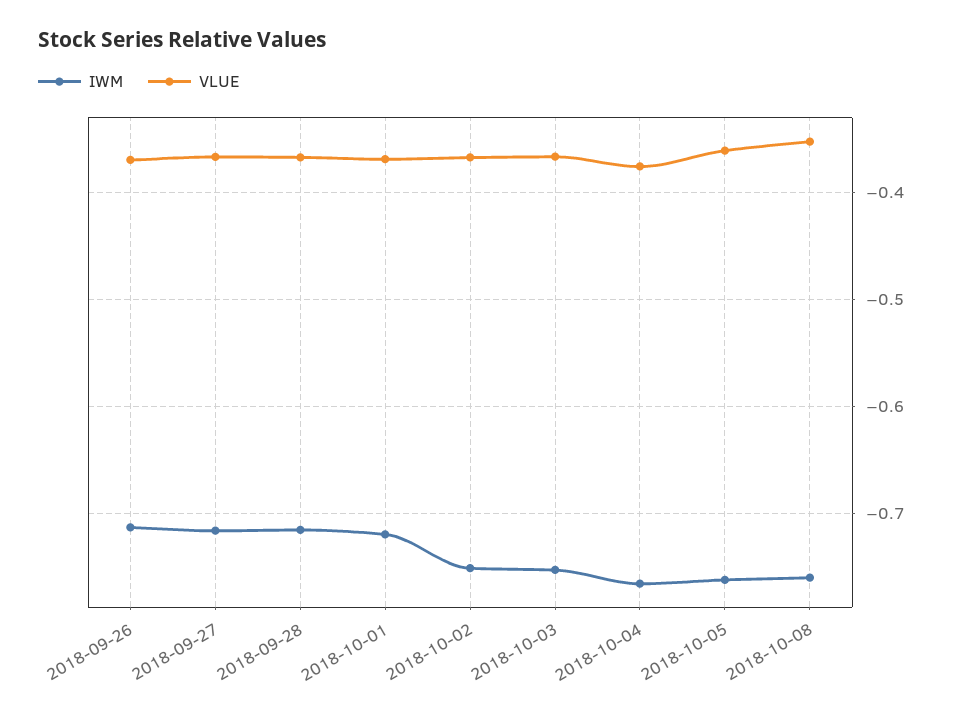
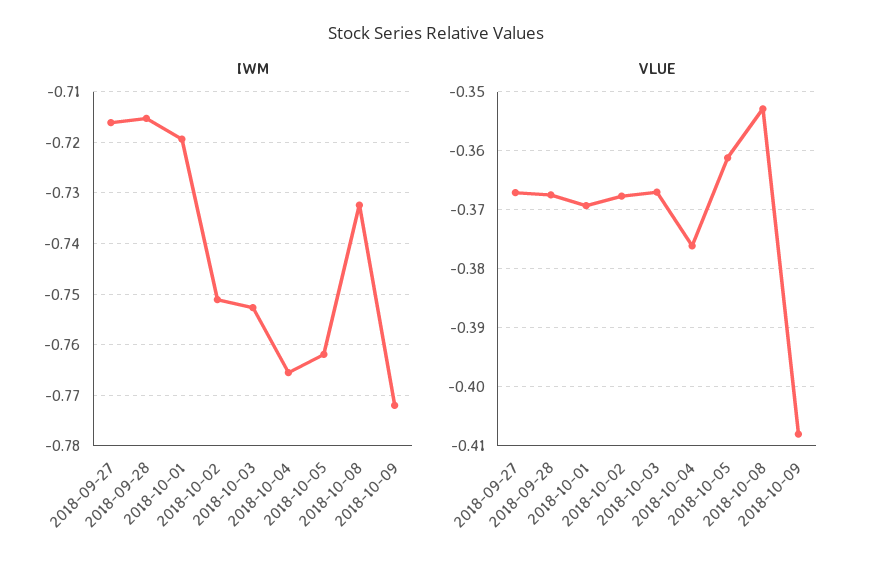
IWM, 2018-09-26: -0.71 -> none
VLUE, 2018-09-26: -0.37 -> none
IWM, 2018-10-08: -0.76 -> -0.732
IWM, 2018-10-09: none -> -0.772
VLUE, 2018-10-09: none -> -0.408

